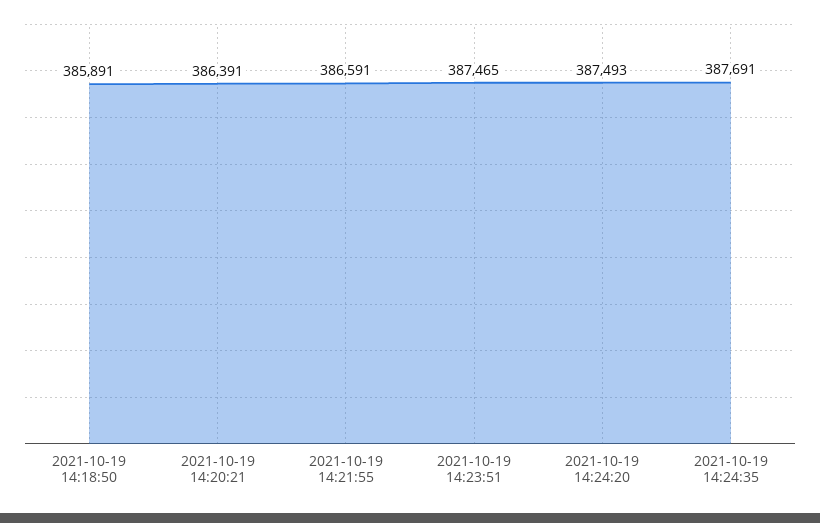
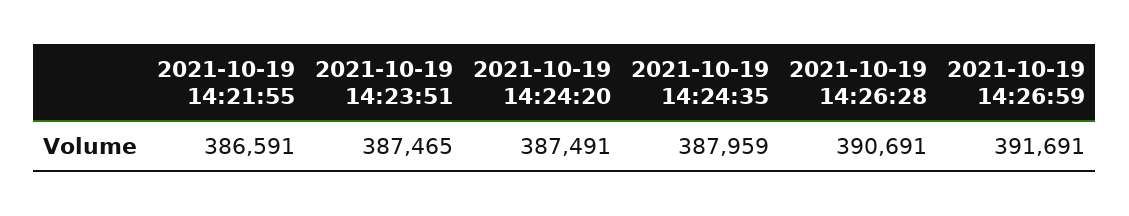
2021-10-19 14:18:50: 385891 -> none
2021-10-19 14:20:21: 386391 -> none
2021-10-19 14:24:20: 387493 -> 387491
2021-10-19 14:24:35: 387691 -> 387959
2021-10-19 14:26:28: none -> 390691
2021-10-19 14:26:59: none -> 391691

